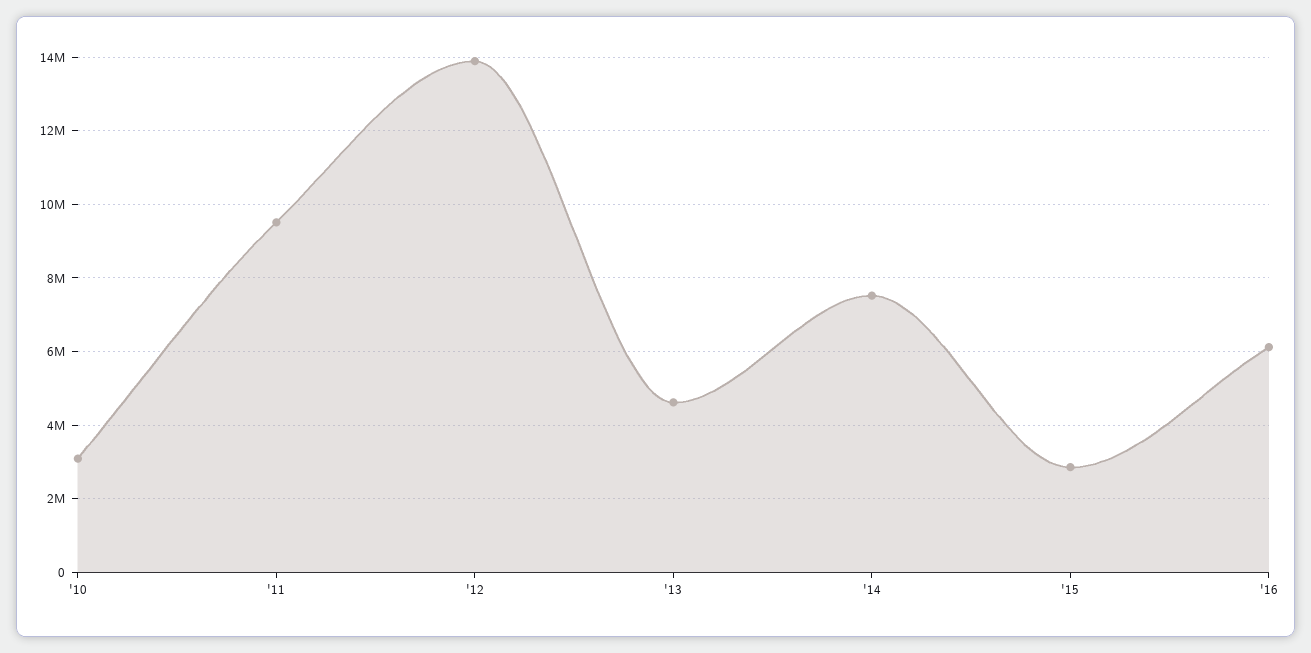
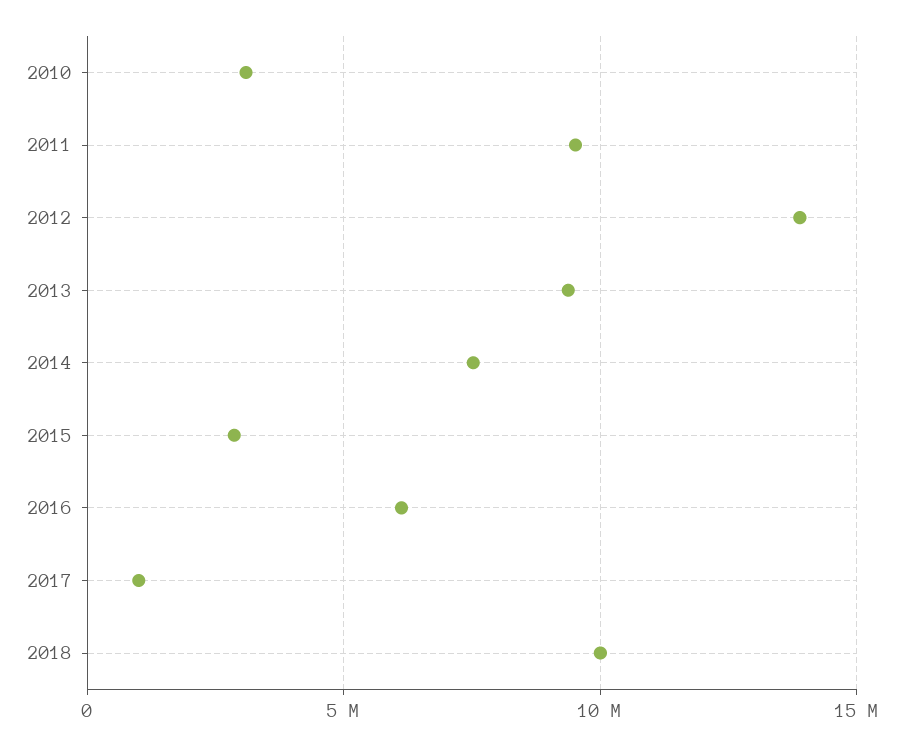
'13: 4600000 -> 9500000
2017: none -> 1000000
2018: none -> 10000000

